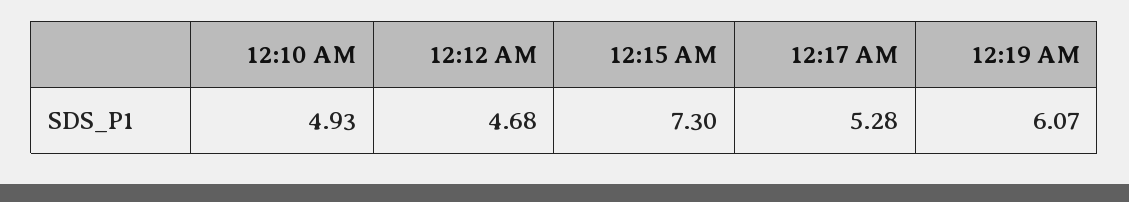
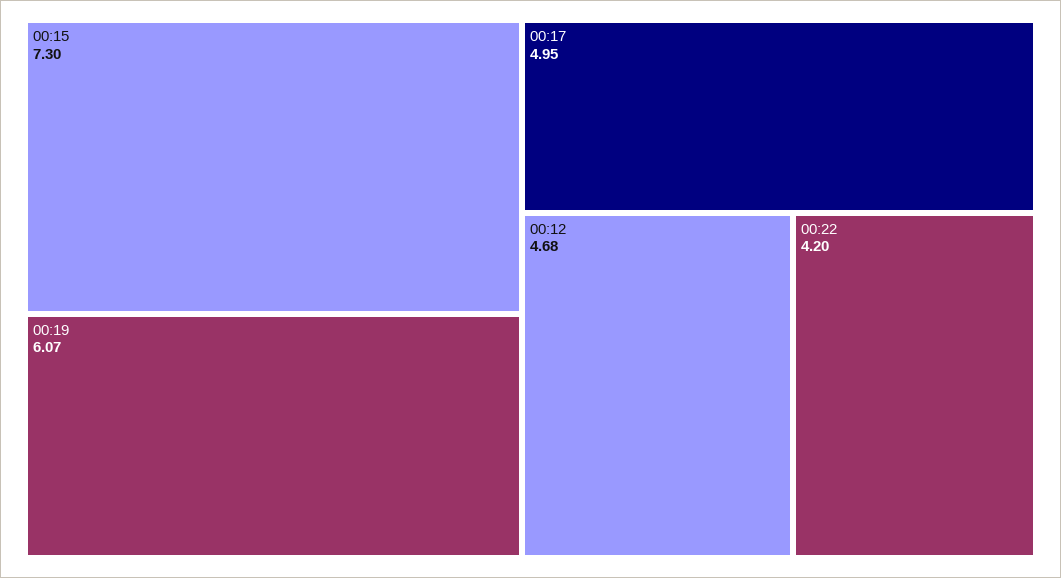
12:10 AM: 4.93 -> none
12:17 AM: 5.28 -> 4.95
00:22: none -> 4.2

